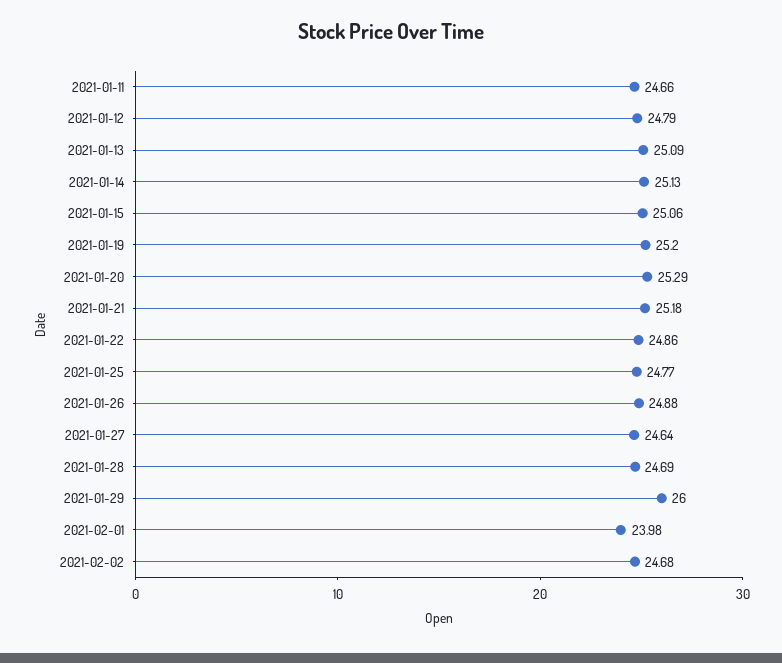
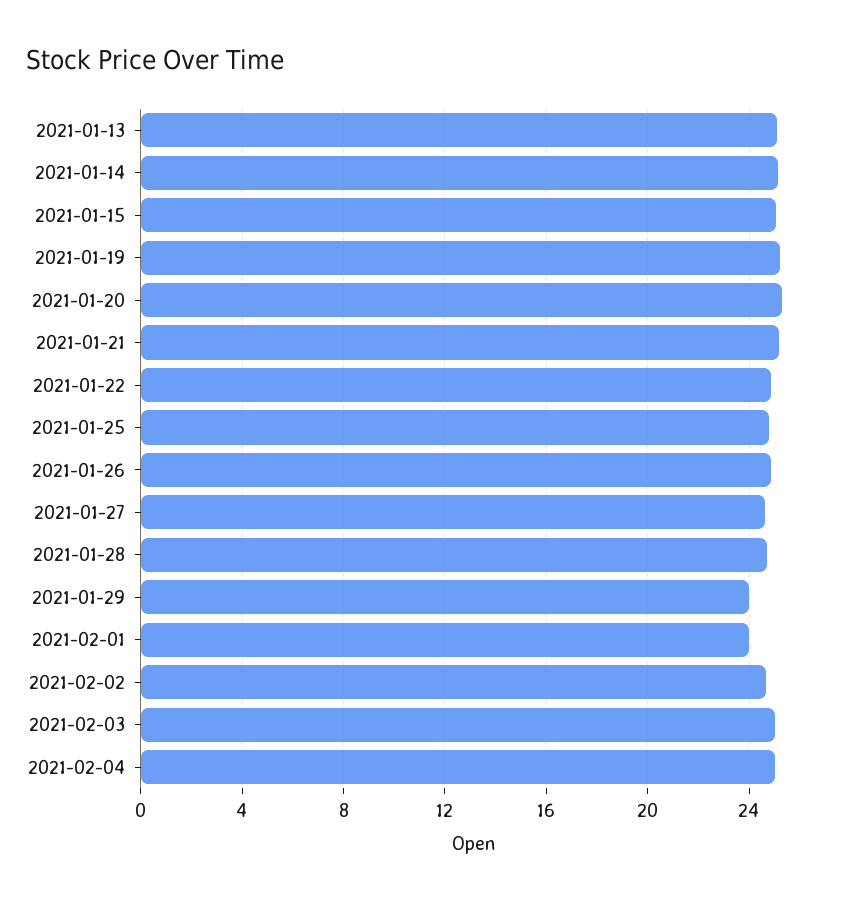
2021-01-11: 24.66 -> none
2021-01-12: 24.79 -> none
2021-01-29: 26 -> 24
2021-02-03: none -> 25
2021-02-04: none -> 25

